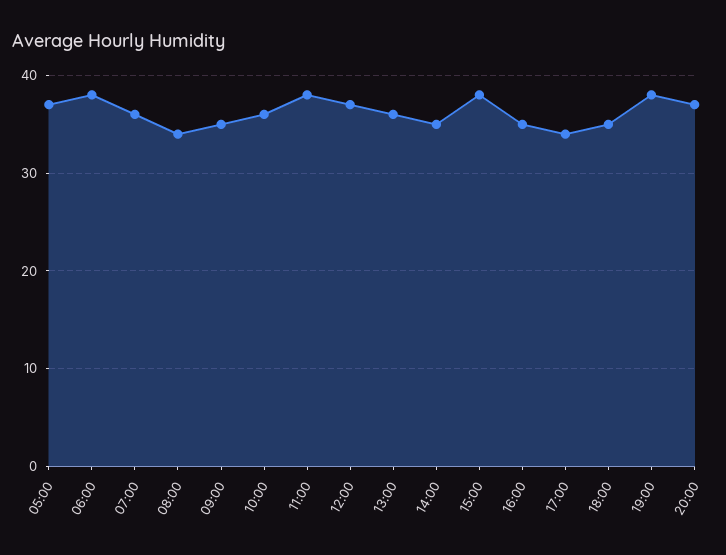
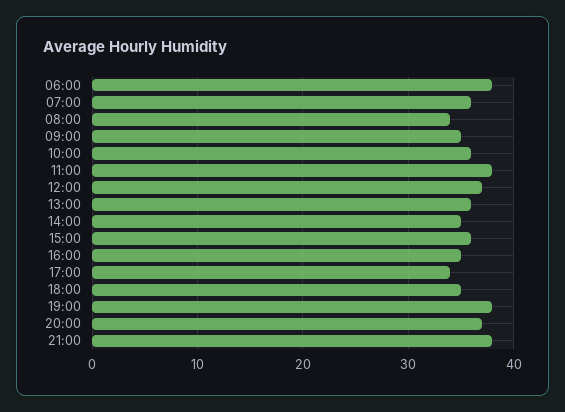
05:00: 37 -> none
15:00: 38 -> 36
21:00: none -> 38

